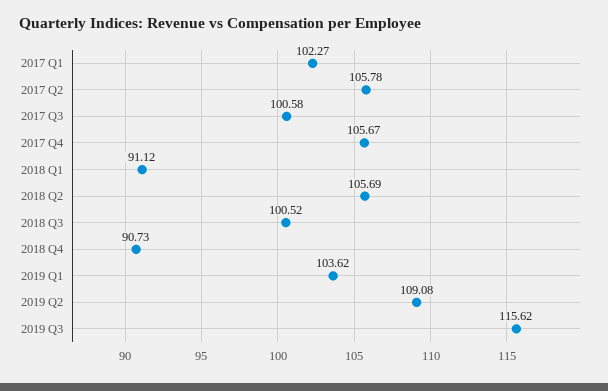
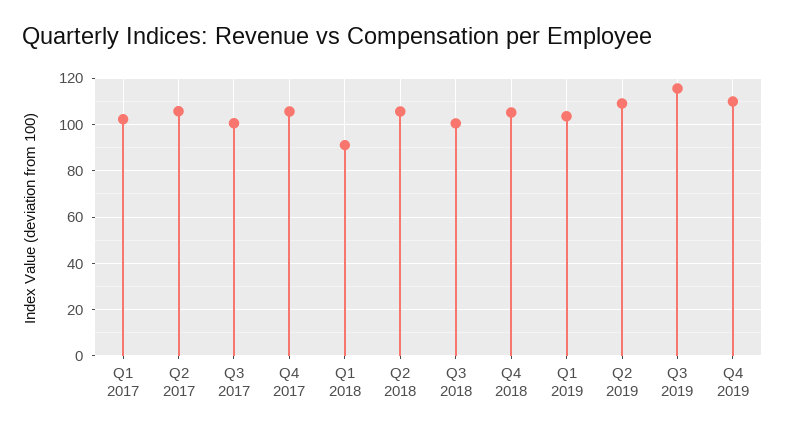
2018 Q4: 90.73 -> 105
Q4 2019: none -> 110

